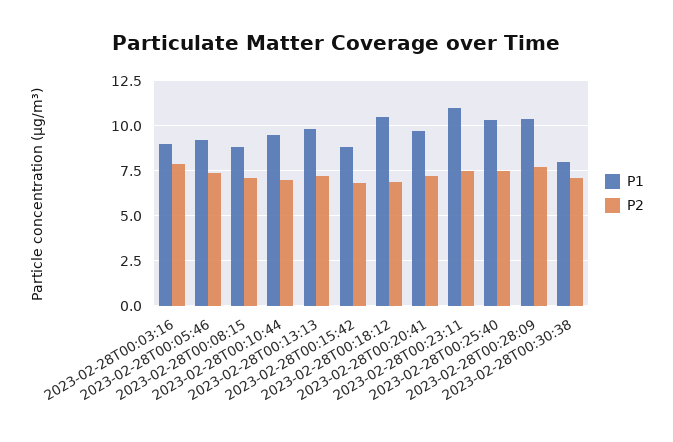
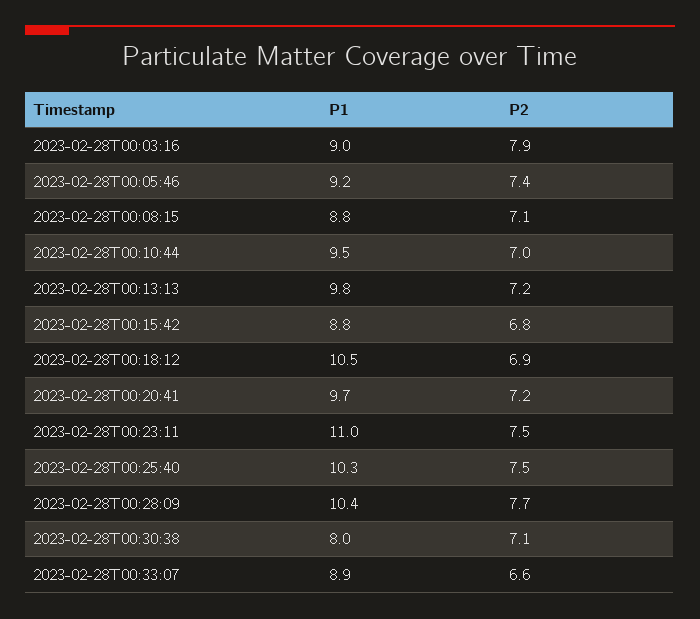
P1, 2023-02-28T00:33:07: none -> 8.9
P2, 2023-02-28T00:33:07: none -> 6.6

